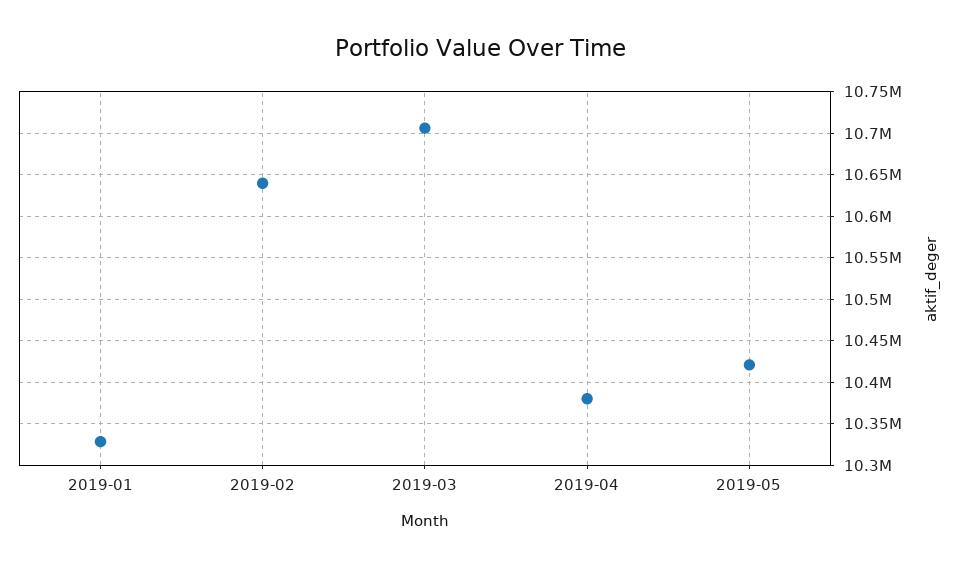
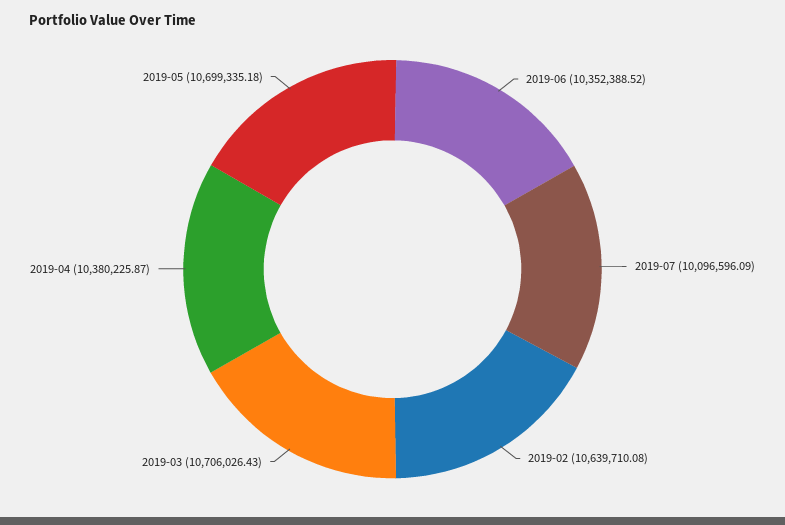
2019-01: 10330000 -> none
2019-05: 10420000 -> 10699335.18
2019-06: none -> 10352388.52
2019-07: none -> 10096596.09

